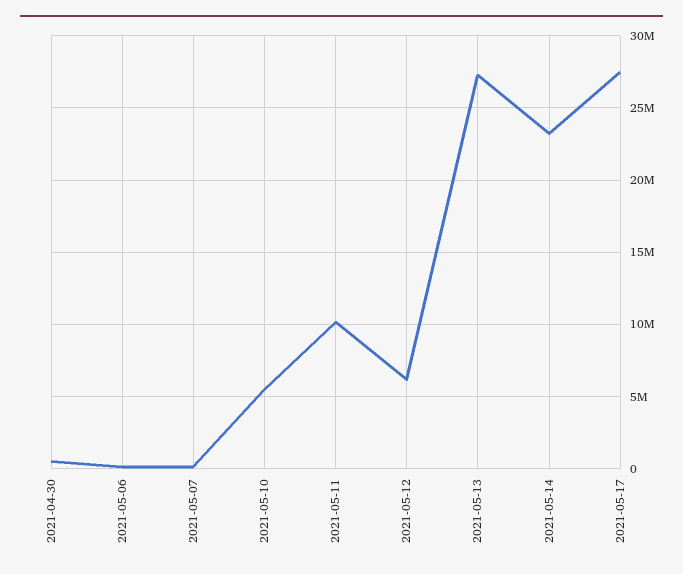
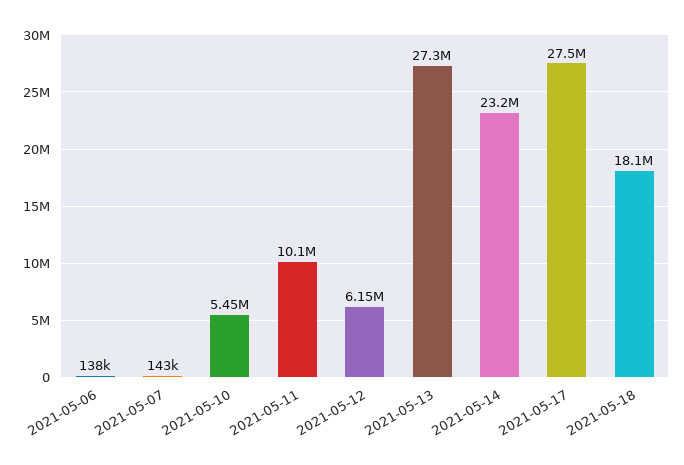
2021-04-30: 500000 -> none
2021-05-18: none -> 18100000

